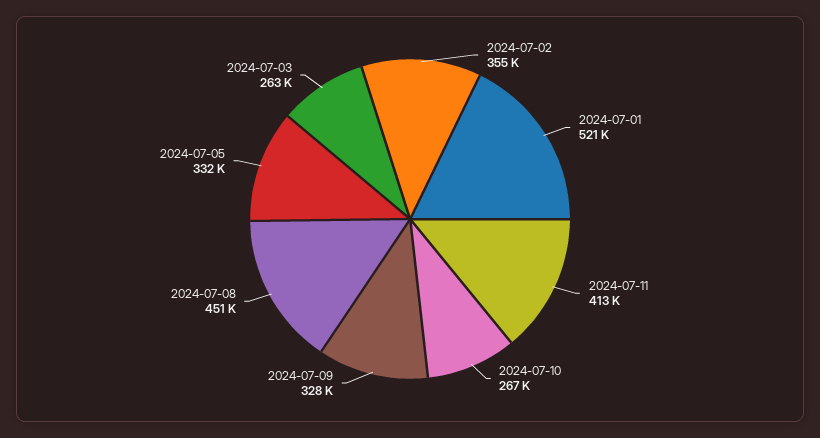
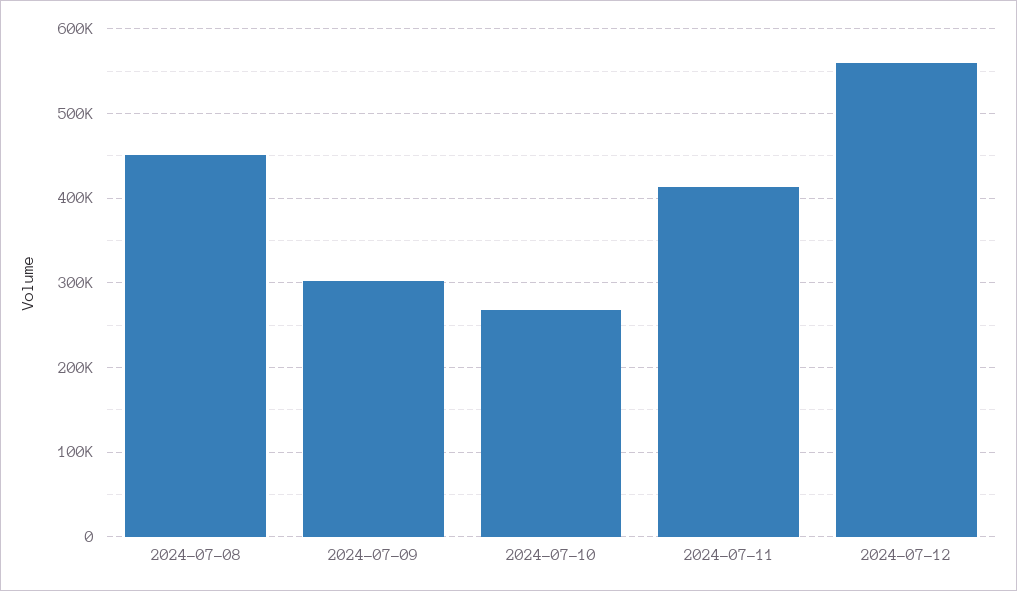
2024-07-02: 355000 -> none
2024-07-01: 521000 -> none
2024-07-09: 328000 -> 300000
2024-07-05: 332000 -> none
2024-07-03: 263000 -> none
2024-07-12: none -> 560000

